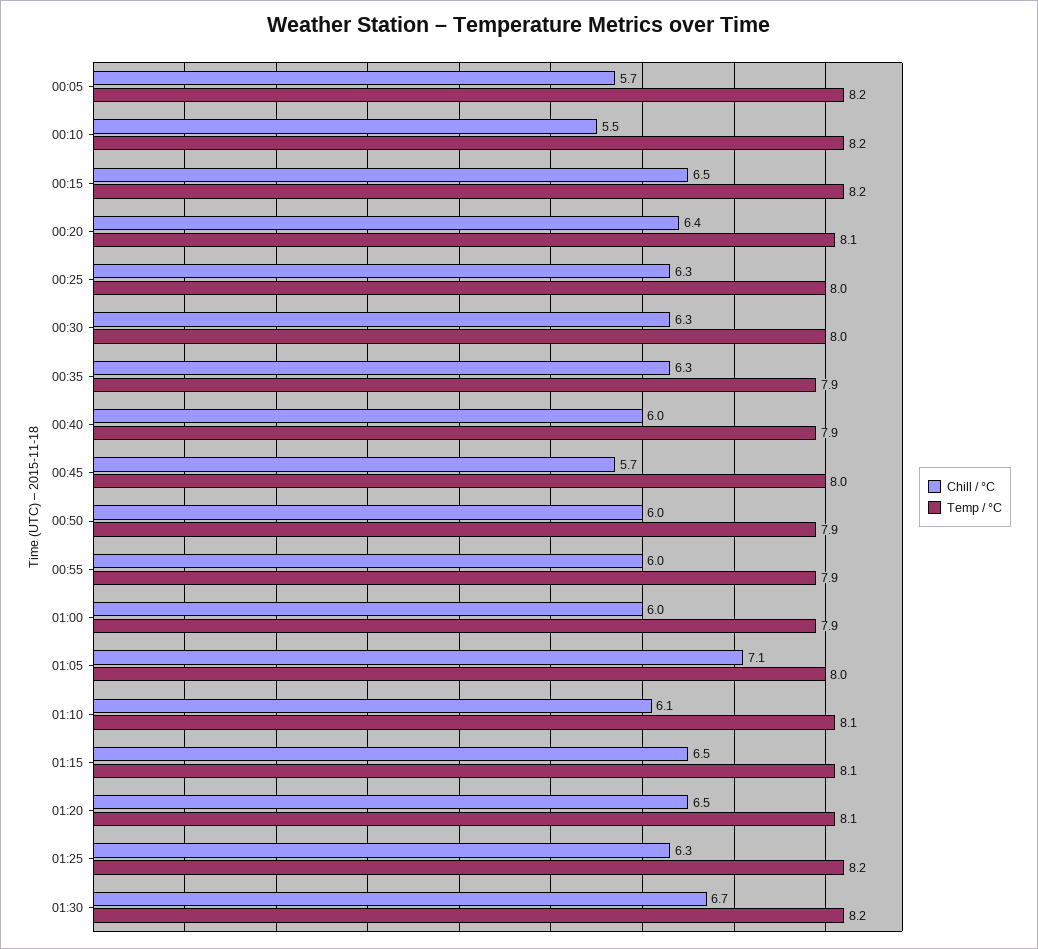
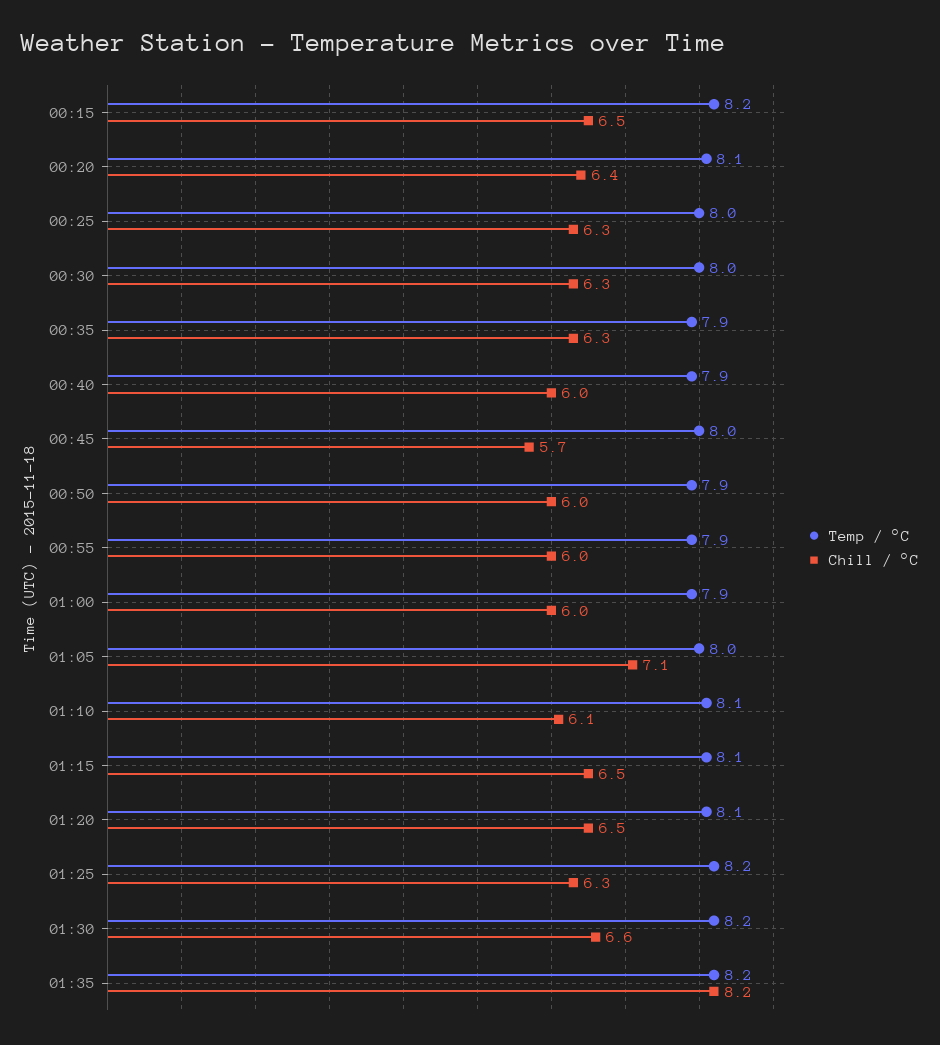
Chill / °C, 00:05: 5.7 -> none
Temp / °C, 00:05: 8.2 -> none
Chill / °C, 00:10: 5.5 -> none
Temp / °C, 00:10: 8.2 -> none
Chill / °C, 01:30: 6.7 -> 6.6
Temp / °C, 01:35: none -> 8.2
Chill / °C, 01:35: none -> 8.2

